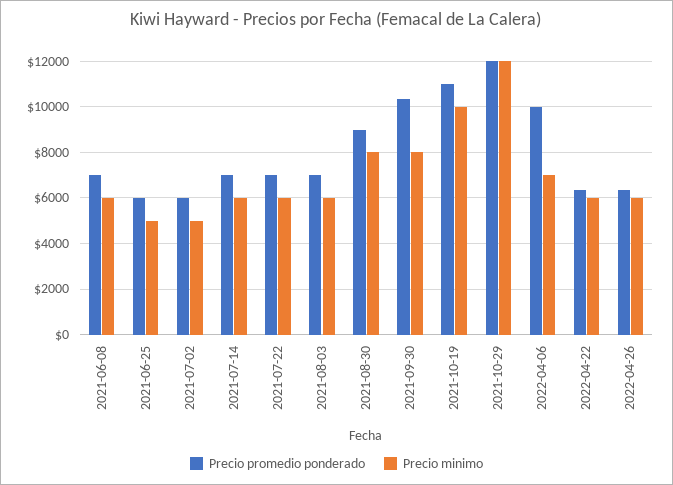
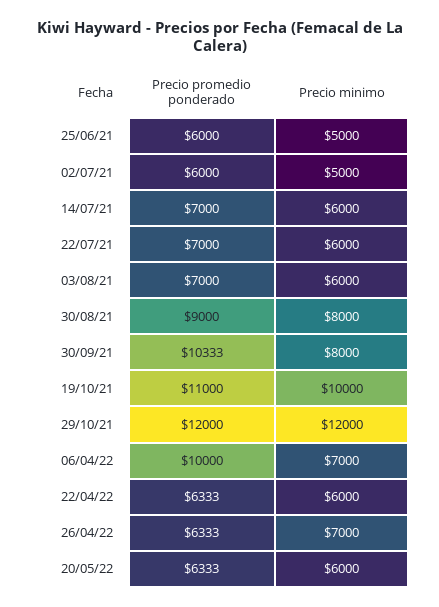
Precio promedio ponderado, 2021-06-08: 7000 -> none
Precio minimo, 2021-06-08: 6000 -> none
Precio minimo, 2022-04-26: 6000 -> 7000
Precio promedio ponderado, 20/05/22: none -> 6333
Precio minimo, 20/05/22: none -> 6000

